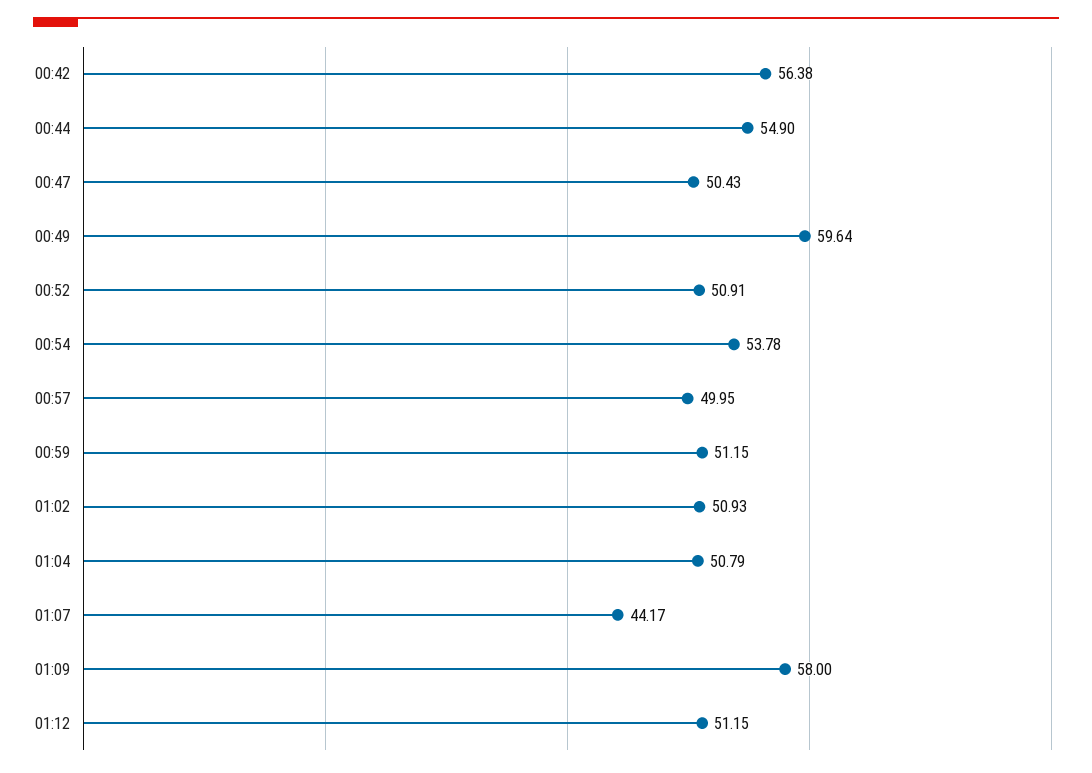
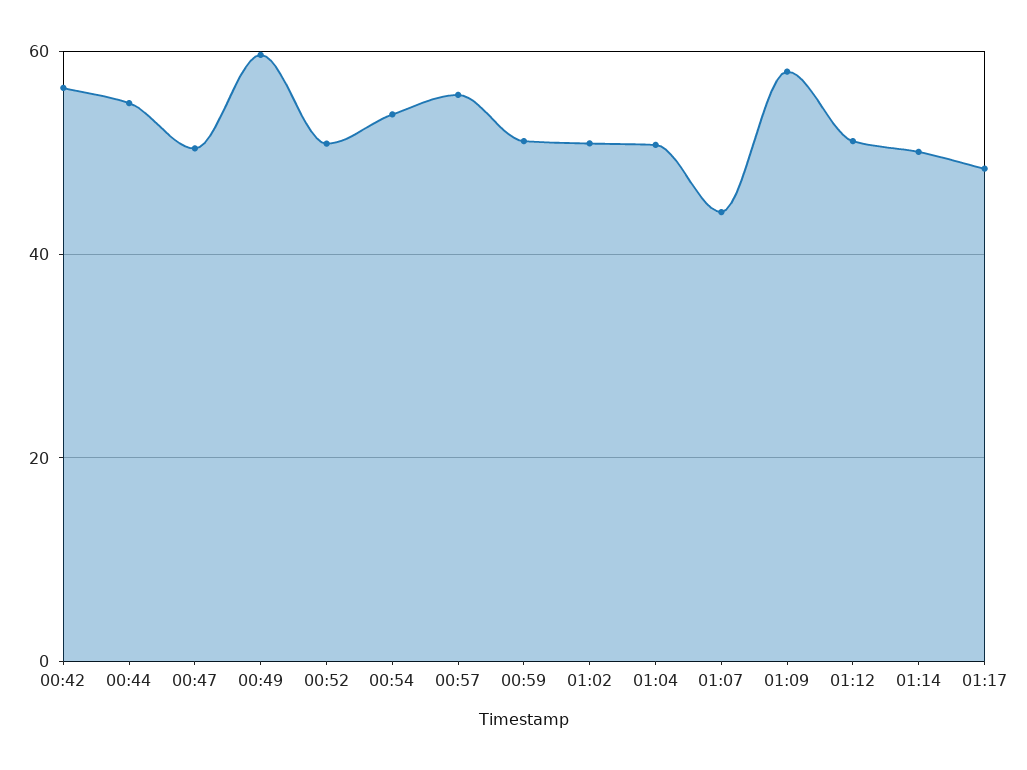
00:57: 49.95 -> 56
01:14: none -> 50
01:17: none -> 48

